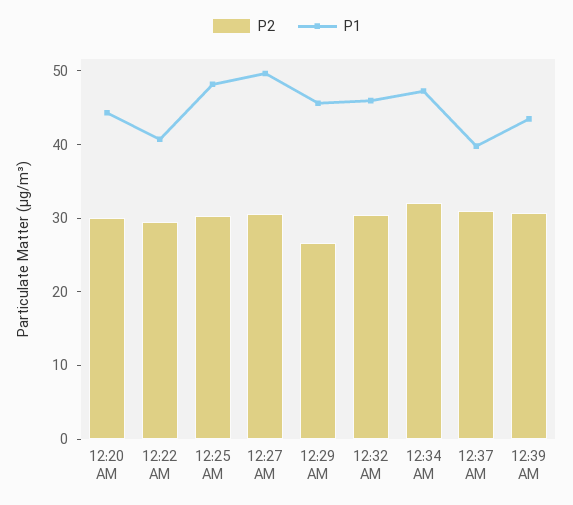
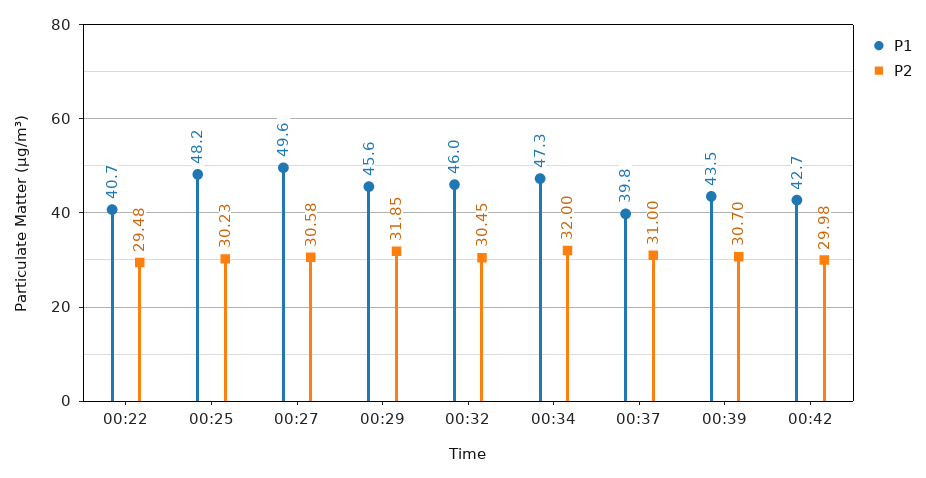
P2, 12:20 AM: 30 -> none
P1, 12:20 AM: 44 -> none
P2, 12:29 AM: 26 -> 31.85
P1, 00:42: none -> 42.7
P2, 00:42: none -> 29.98

